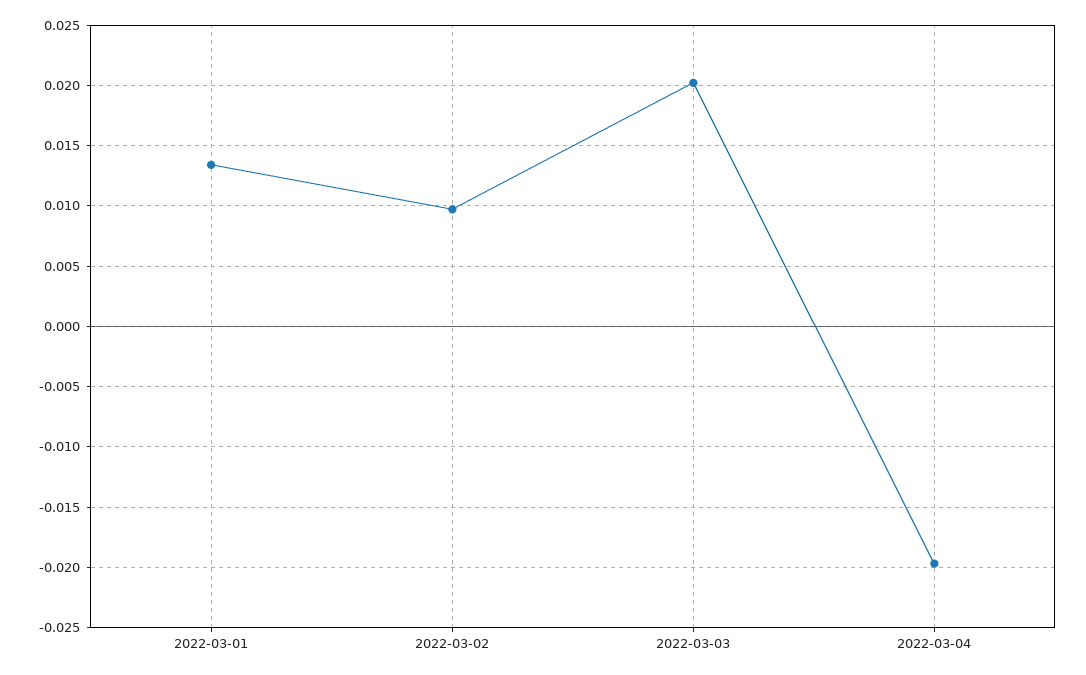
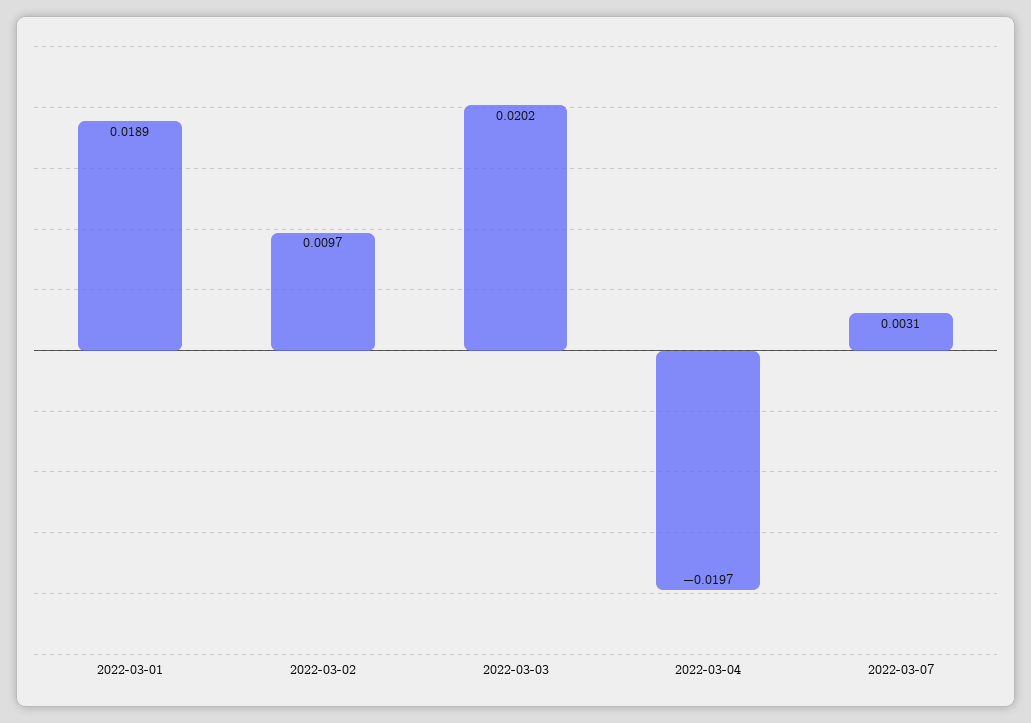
2022-03-01: 0.0135 -> 0.0189
2022-03-07: none -> 0.0031

